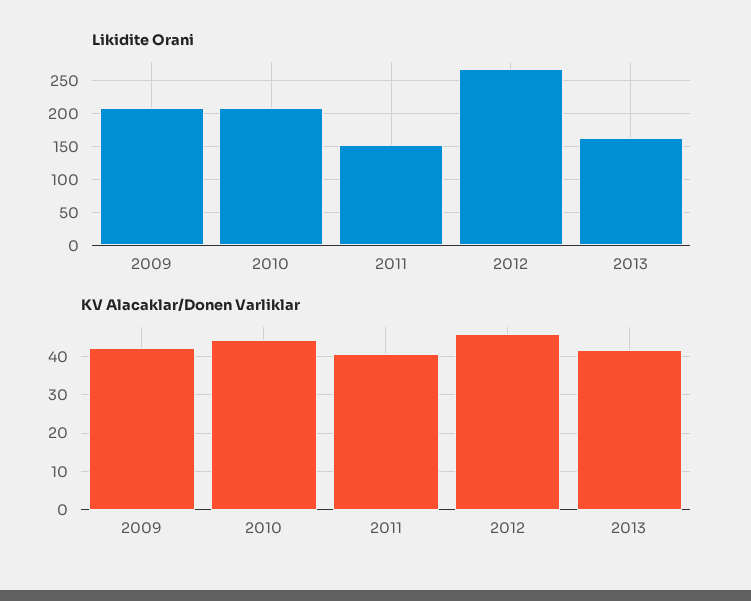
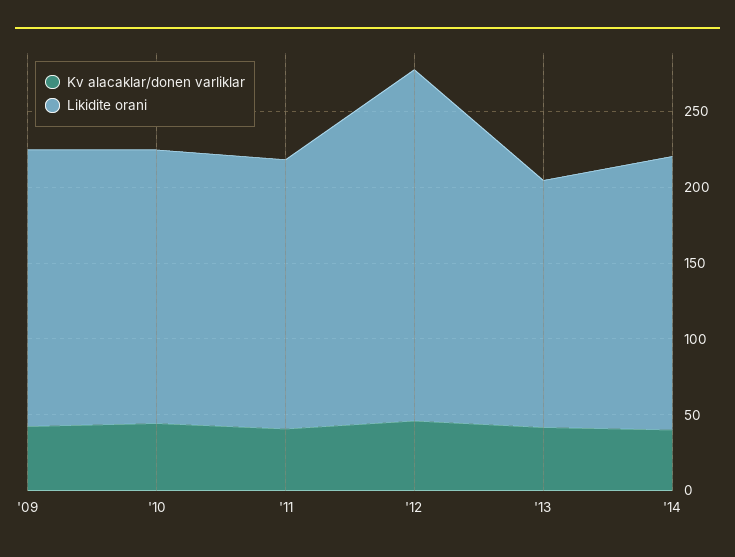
Likidite Orani, 2009: 210 -> 180
Likidite Orani, 2010: 210 -> 180
Likidite Orani, 2011: 150 -> 180
Likidite Orani, 2012: 270 -> 230
KV Alacaklar/Donen Varliklar, '14: none -> 40
Likidite Orani, '14: none -> 180

